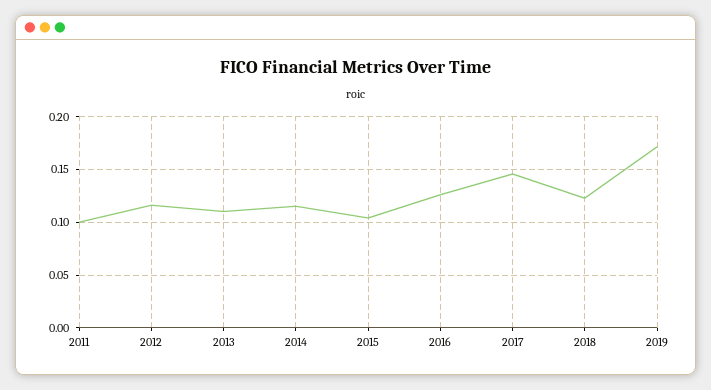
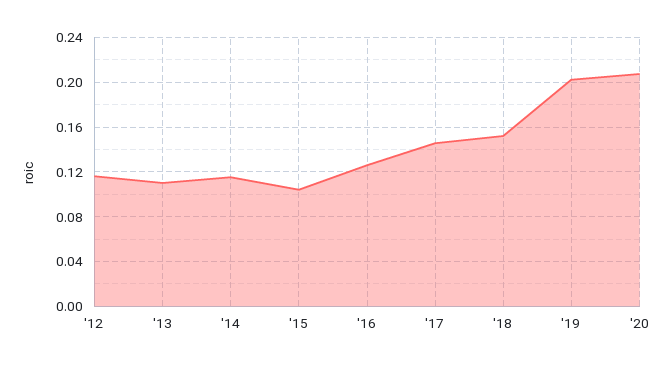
2011: 0.1 -> none
2018: 0.12 -> 0.15
2019: 0.17 -> 0.2
'20: none -> 0.21

